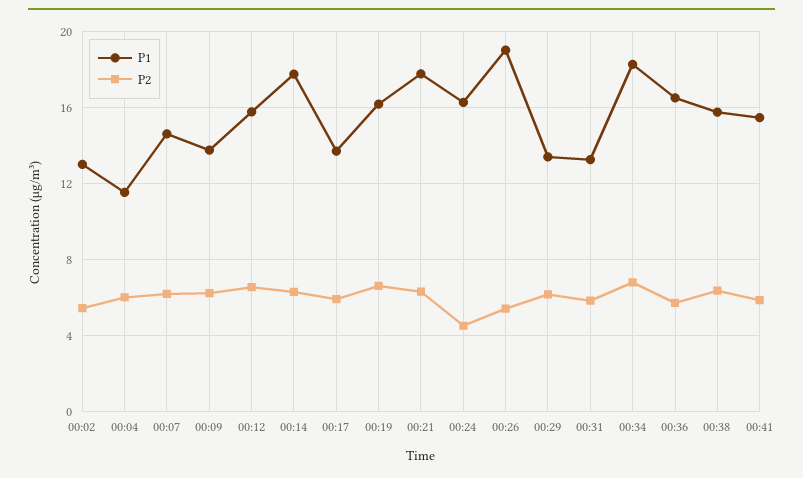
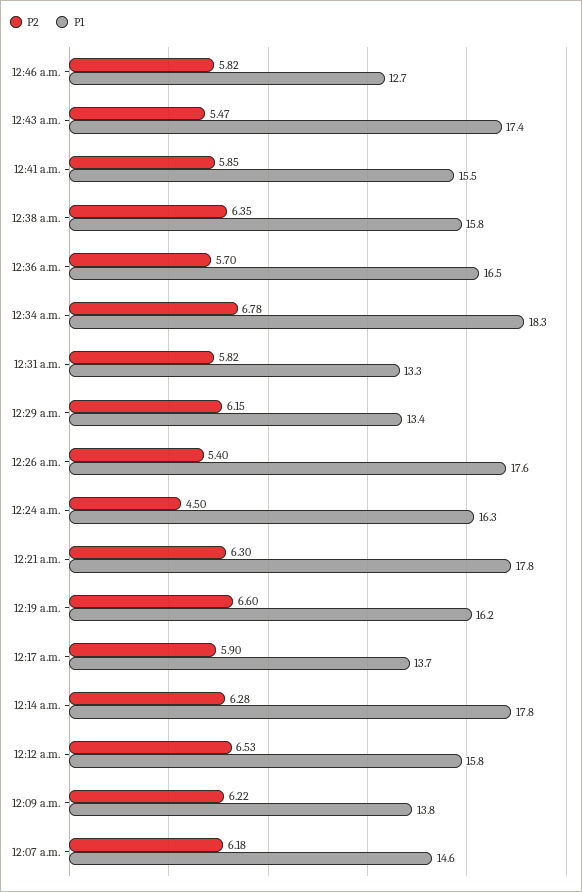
P1, 00:02: 13 -> none
P2, 00:02: 5.5 -> none
P1, 00:04: 11.5 -> none
P2, 00:04: 6 -> none
P1, 00:26: 19 -> 17.6
P2, 12:46 a.m.: none -> 5.82
P1, 12:46 a.m.: none -> 12.7
P2, 12:43 a.m.: none -> 5.47
P1, 12:43 a.m.: none -> 17.4

